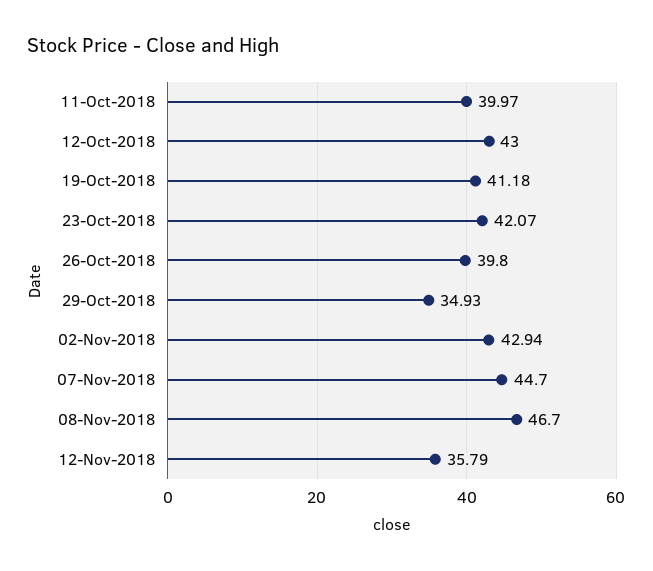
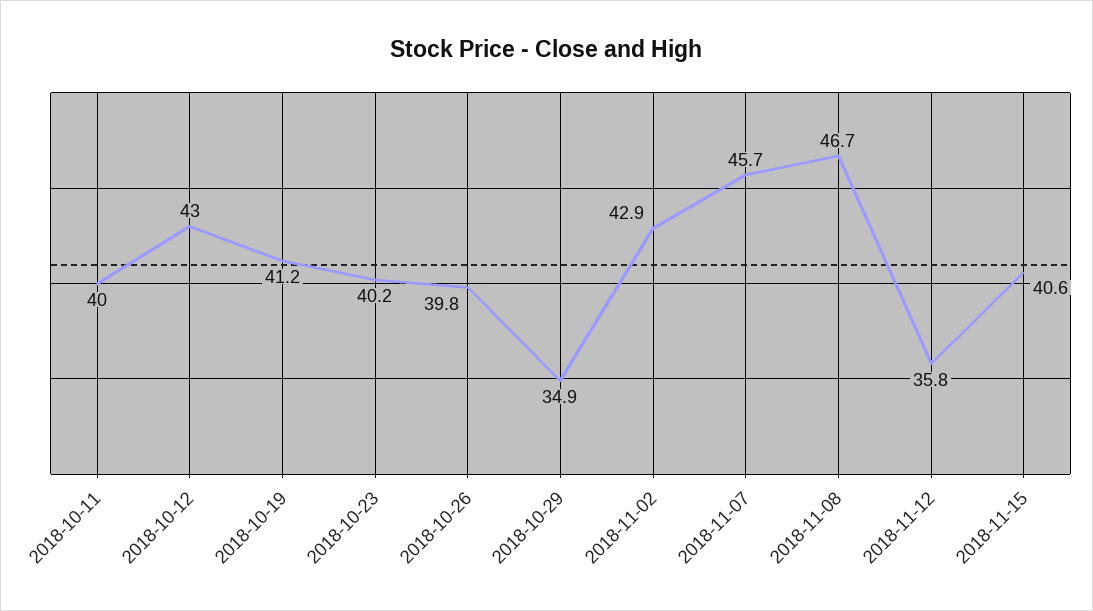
23-Oct-2018: 42.07 -> 40.2
07-Nov-2018: 44.7 -> 45.7
2018-11-15: none -> 40.6

